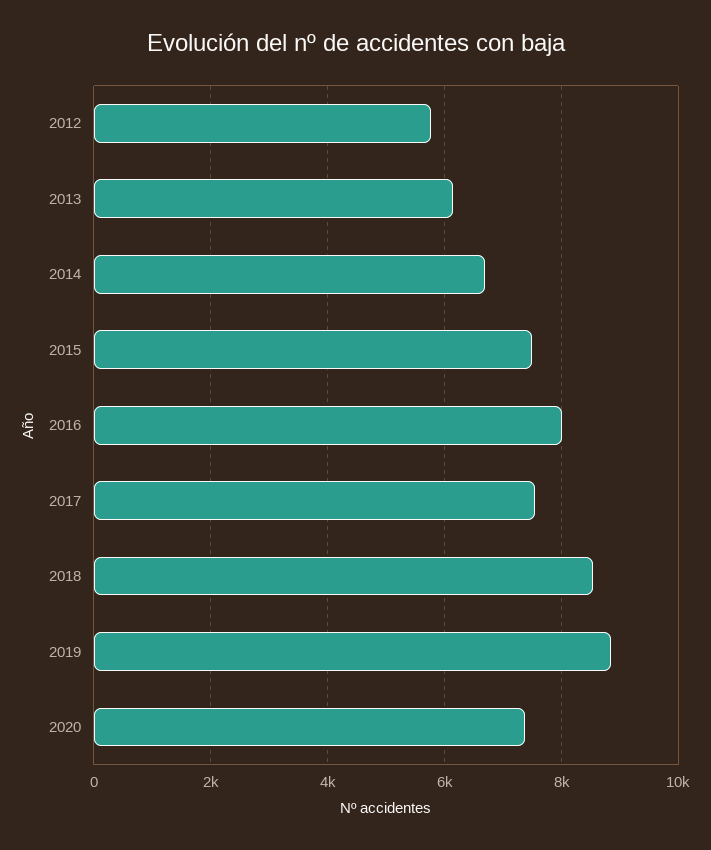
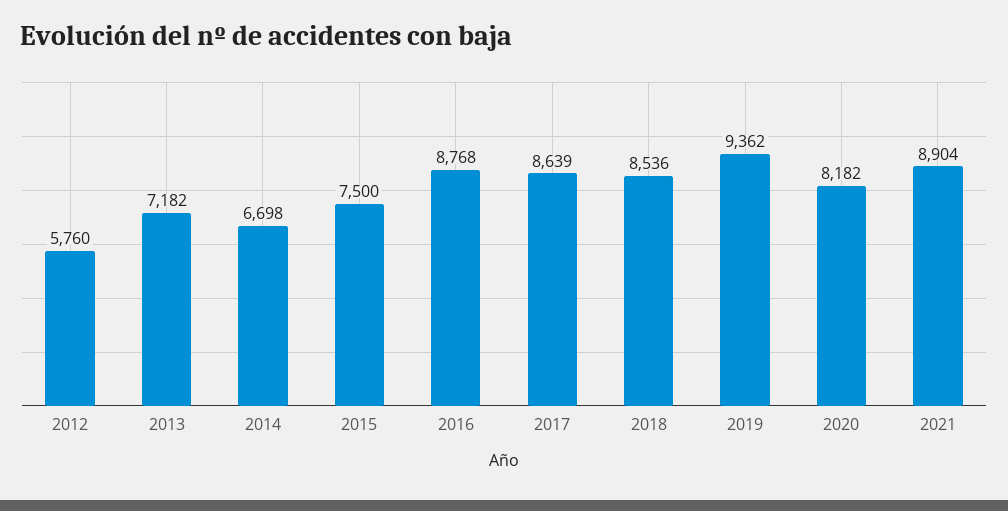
2013: 6200 -> 7182
2016: 8000 -> 8768
2017: 7600 -> 8639
2019: 8800 -> 9362
2020: 7400 -> 8182
2021: none -> 8904

